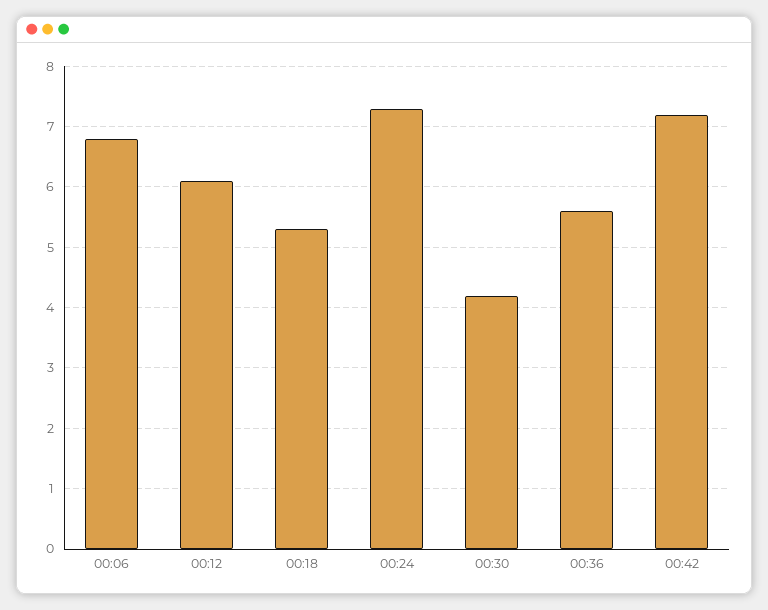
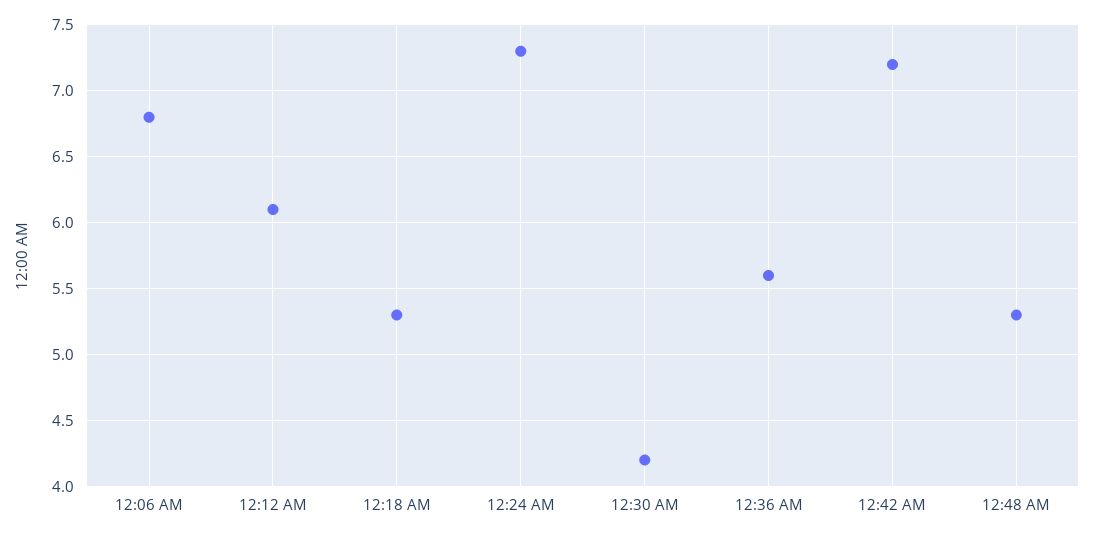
12:48 AM: none -> 5.3

